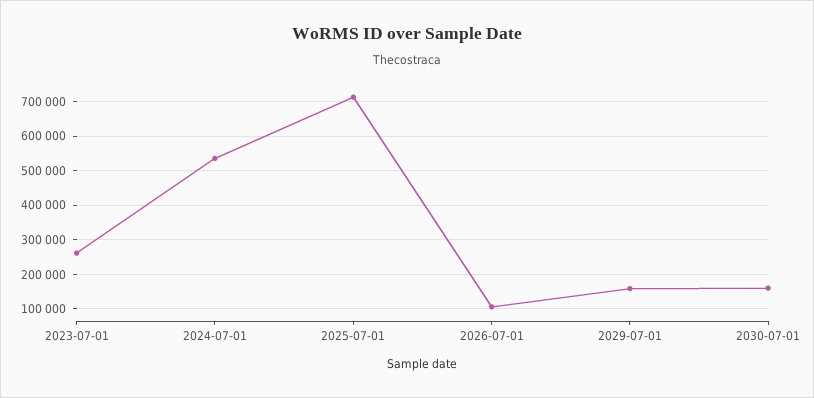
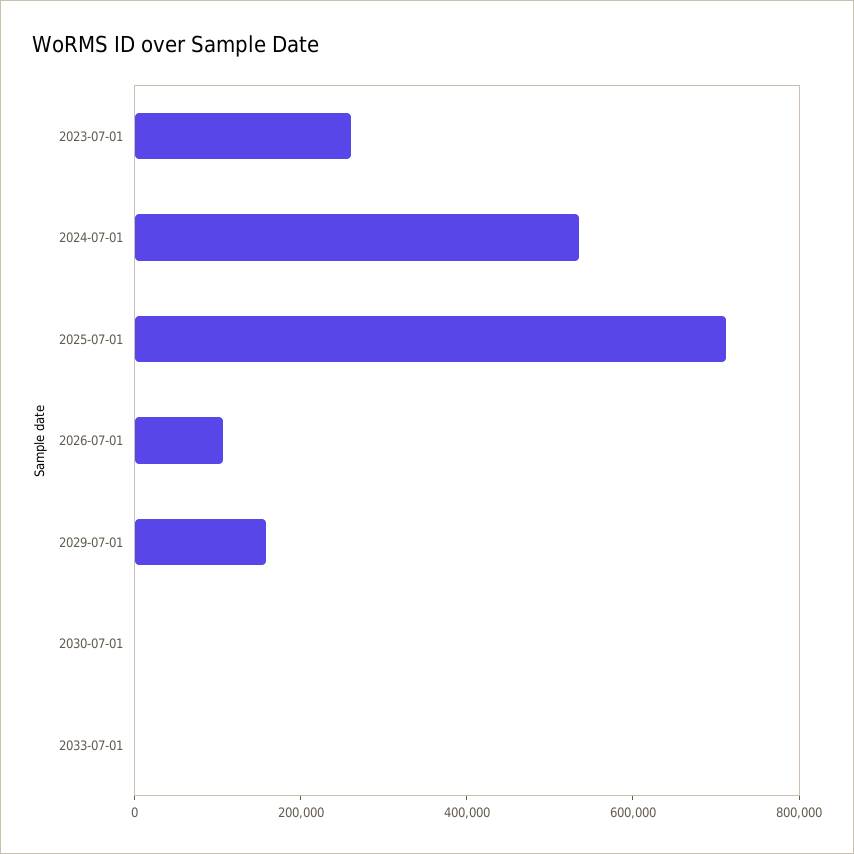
2030-07-01: 160000 -> 0
2033-07-01: none -> 0

